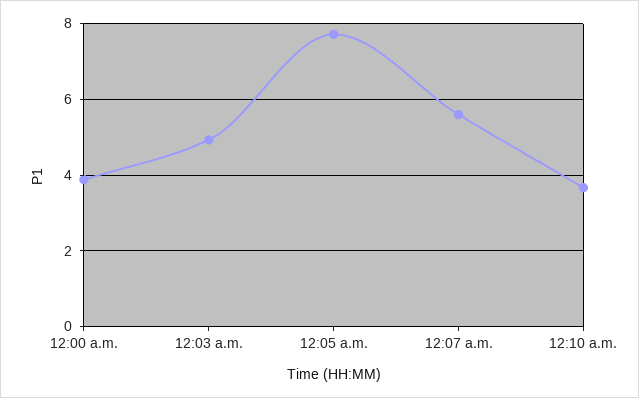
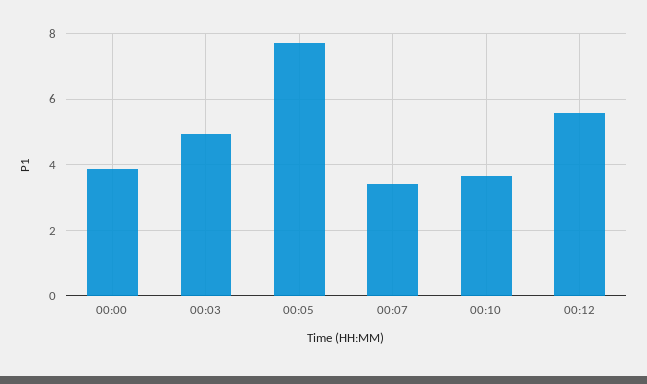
12:07 a.m.: 5.6 -> 3.4
00:12: none -> 5.6

